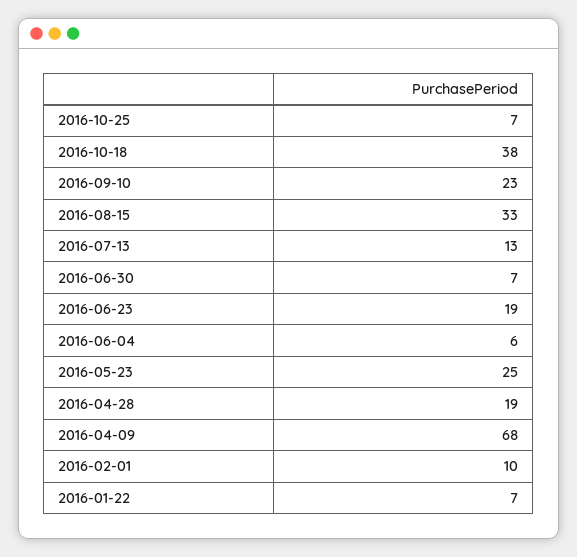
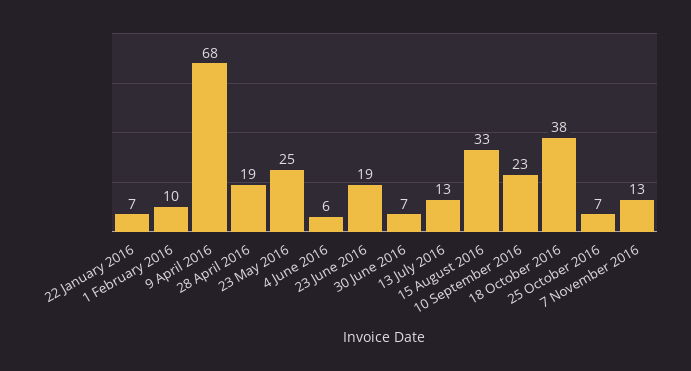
7 November 2016: none -> 13

